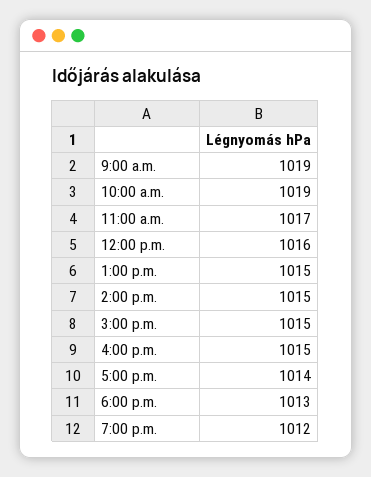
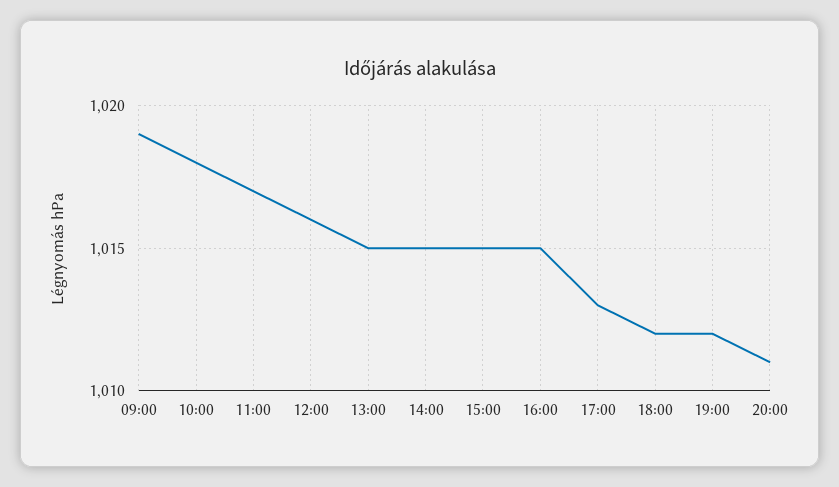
10:00 a.m.: 1019 -> 1018
5:00 p.m.: 1014 -> 1013
6:00 p.m.: 1013 -> 1012
20:00: none -> 1011

